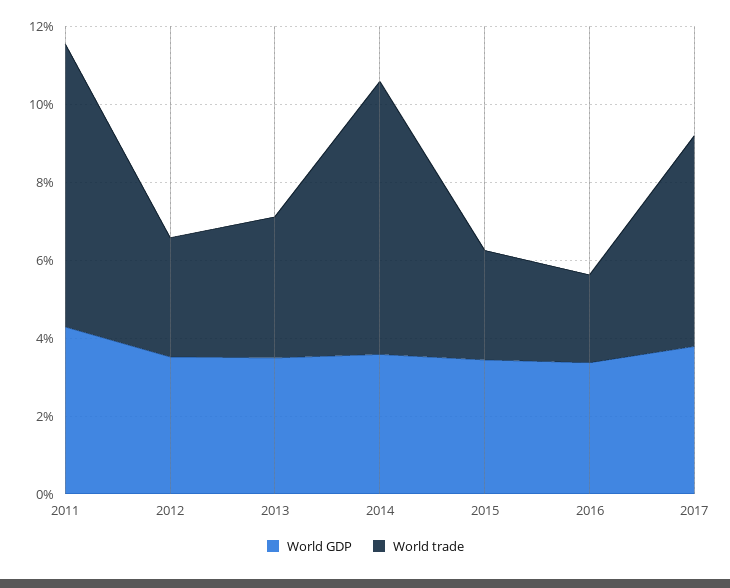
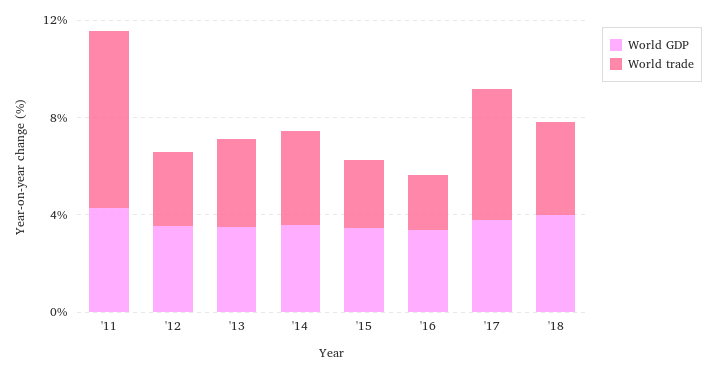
World trade, 2014: 7 -> 4
World GDP, '18: none -> 4
World trade, '18: none -> 4

